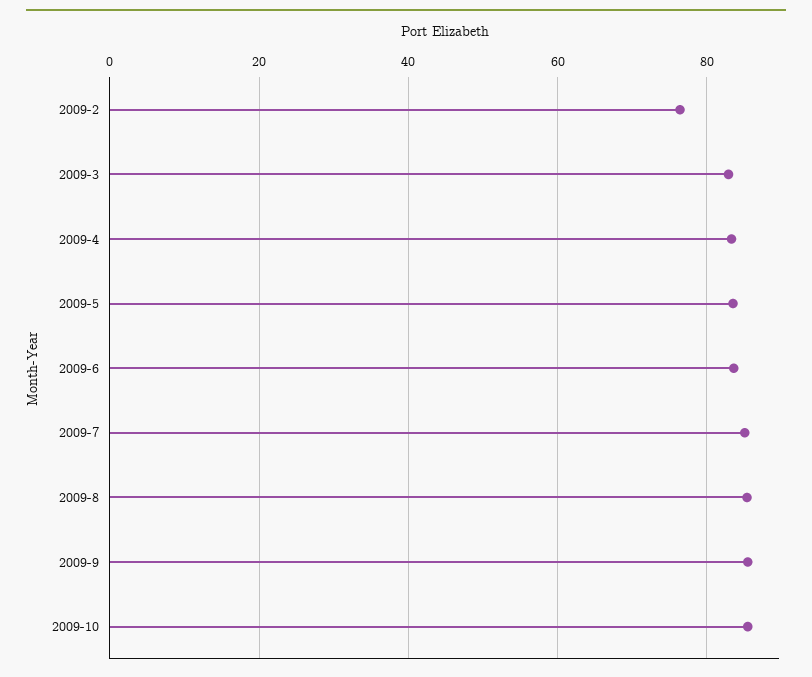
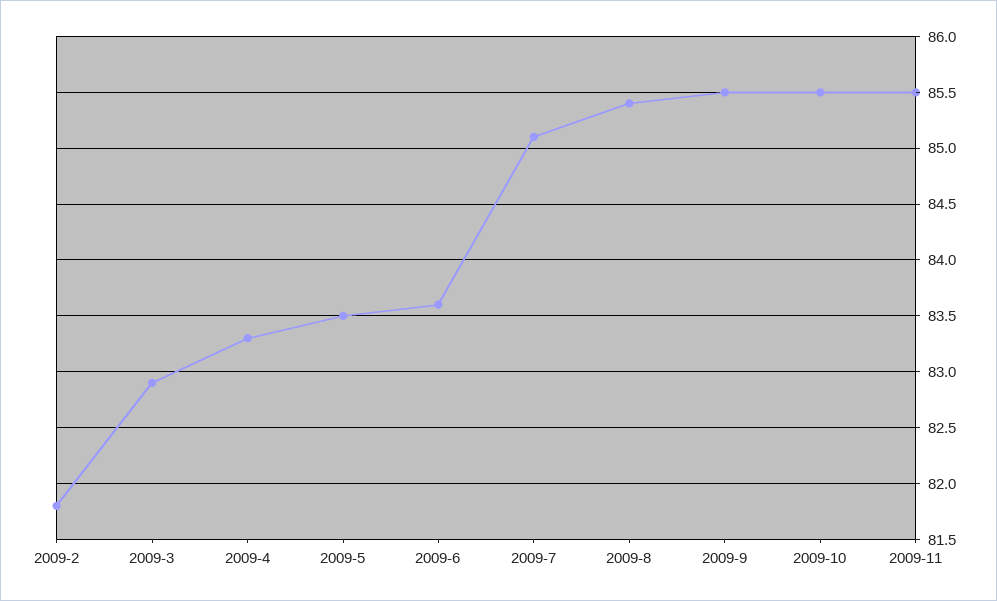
2009-2: 76 -> 81.8
2009-11: none -> 85.5

